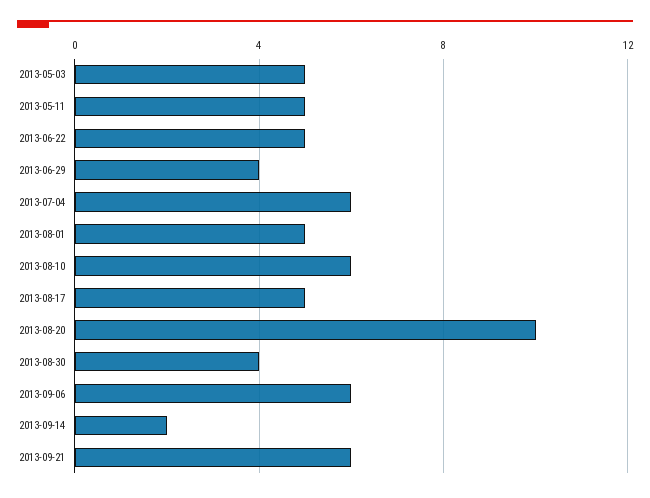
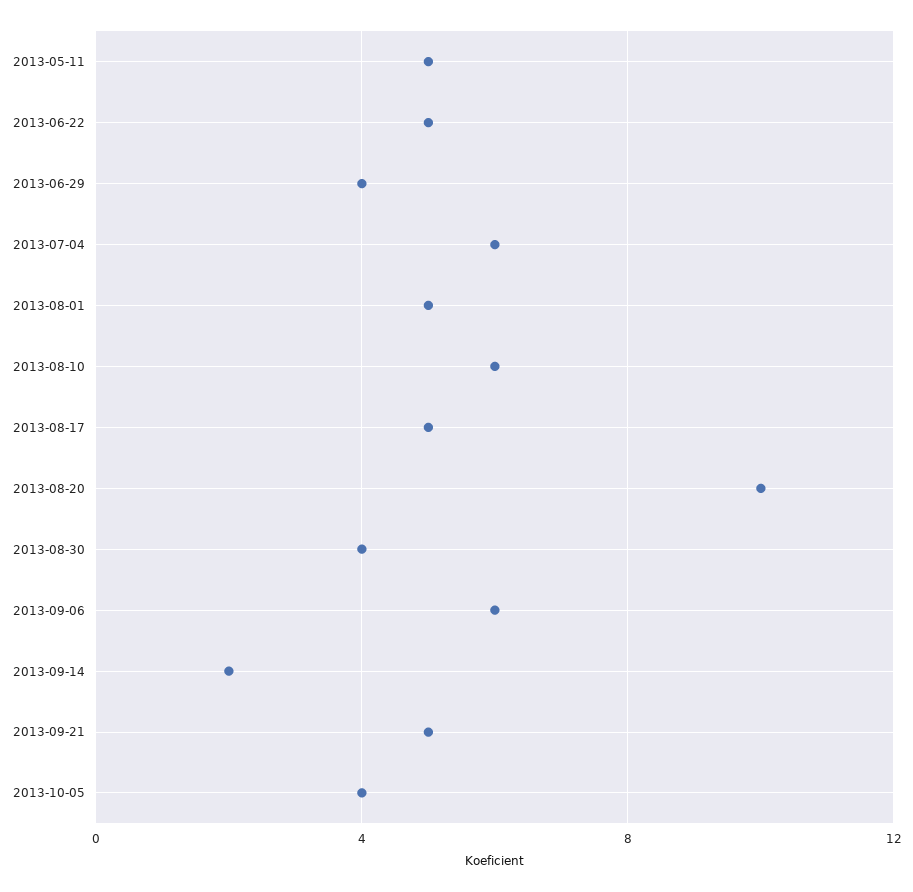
2013-05-03: 5 -> none
2013-09-21: 6 -> 5
2013-10-05: none -> 4

